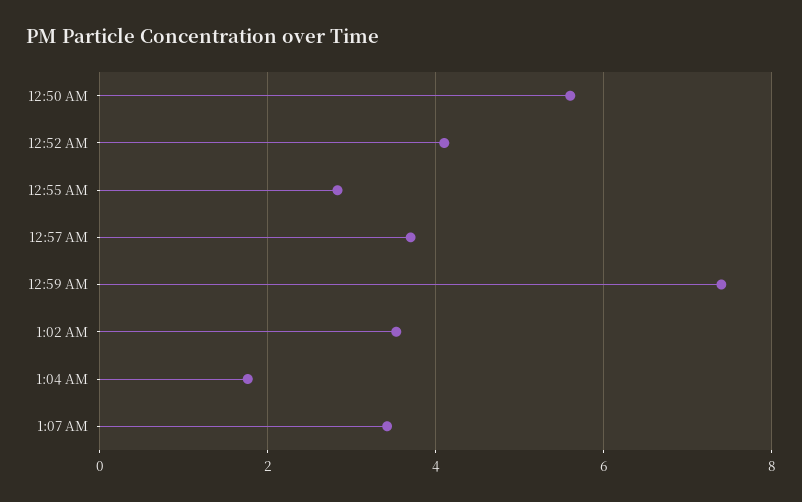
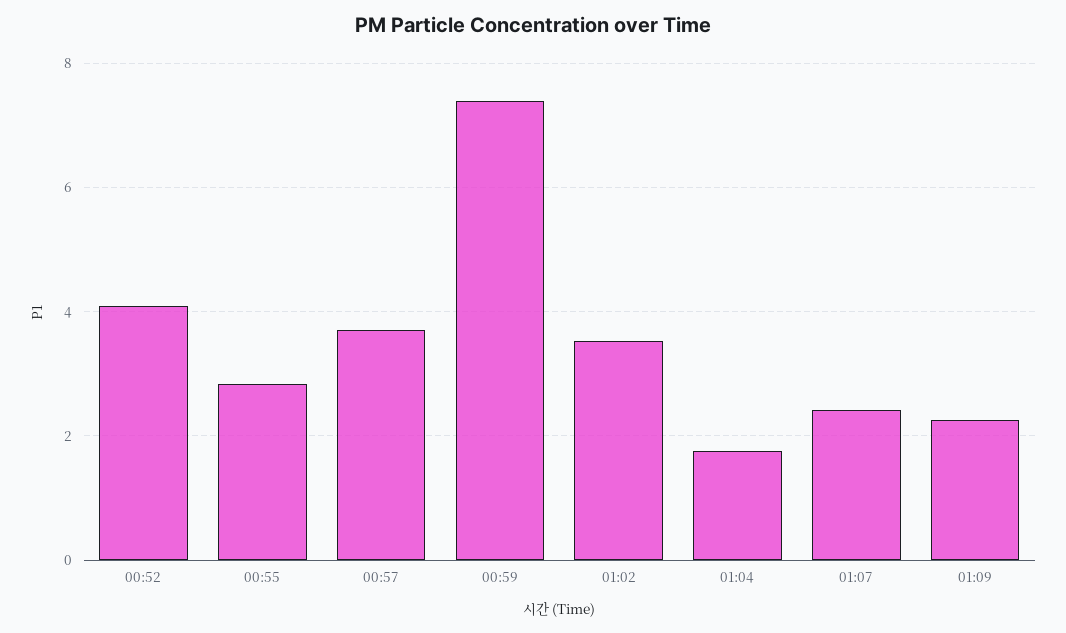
12:50 AM: 5.6 -> none
1:07 AM: 3.4 -> 2.4
01:09: none -> 2.2

